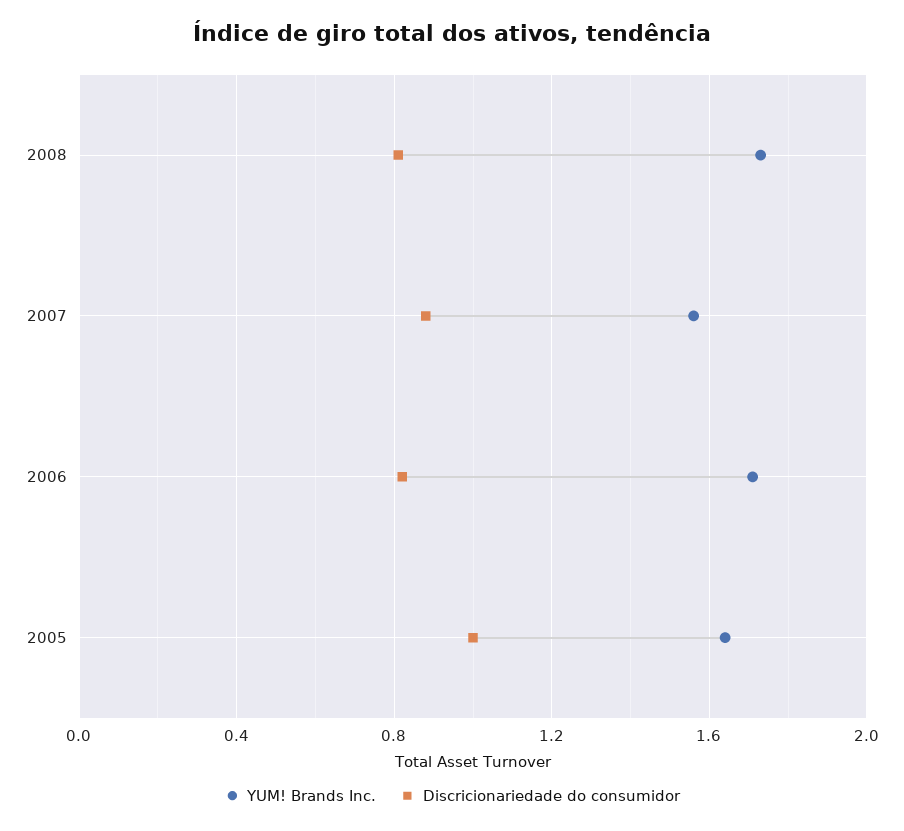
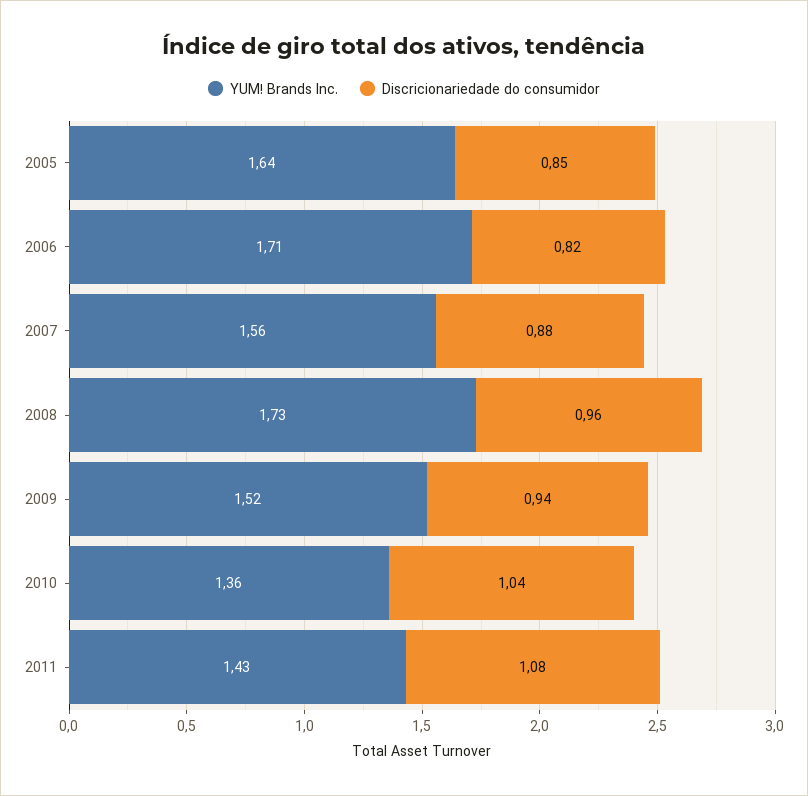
Discricionariedade do consumidor, 2008: 0.8 -> 0.96
Discricionariedade do consumidor, 2005: 1 -> 0.85
YUM! Brands Inc., 2009: none -> 1.52
Discricionariedade do consumidor, 2009: none -> 0.94
YUM! Brands Inc., 2010: none -> 1.36
Discricionariedade do consumidor, 2010: none -> 1.04
YUM! Brands Inc., 2011: none -> 1.43
Discricionariedade do consumidor, 2011: none -> 1.08

